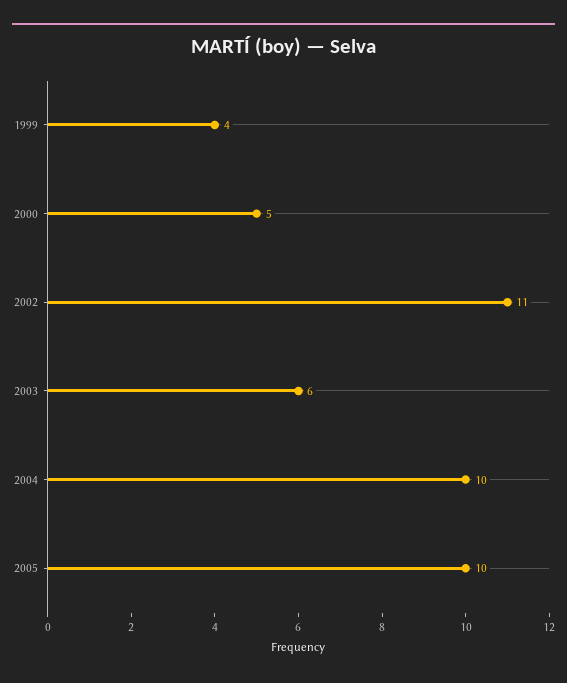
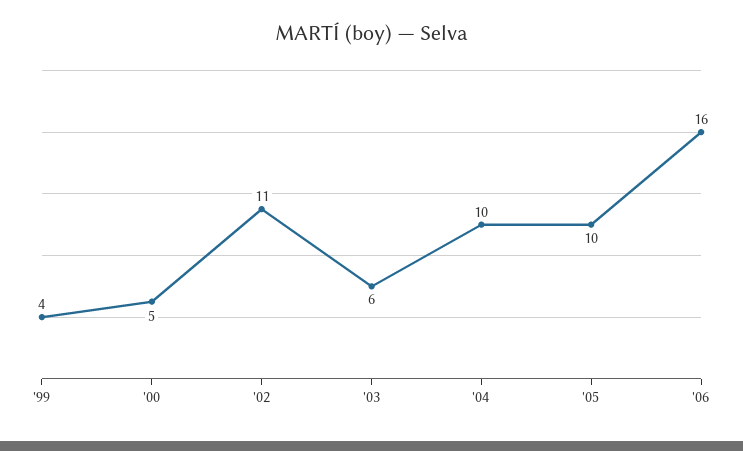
'06: none -> 16

